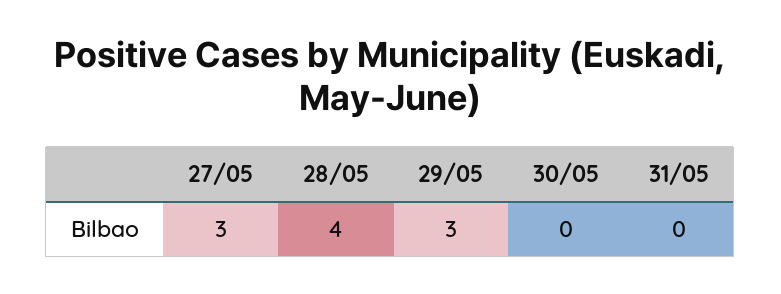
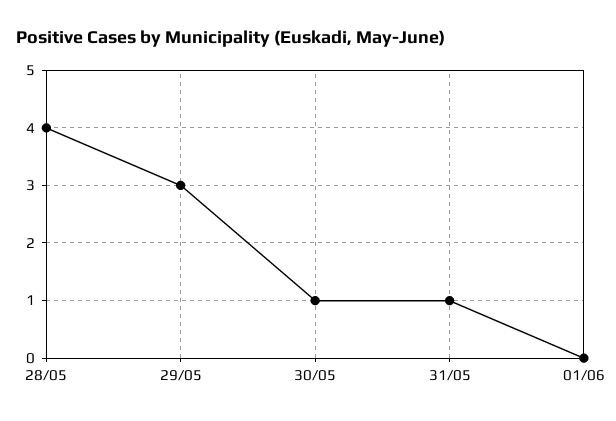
27/05: 3 -> none
30/05: 0 -> 1
31/05: 0 -> 1
01/06: none -> 0

